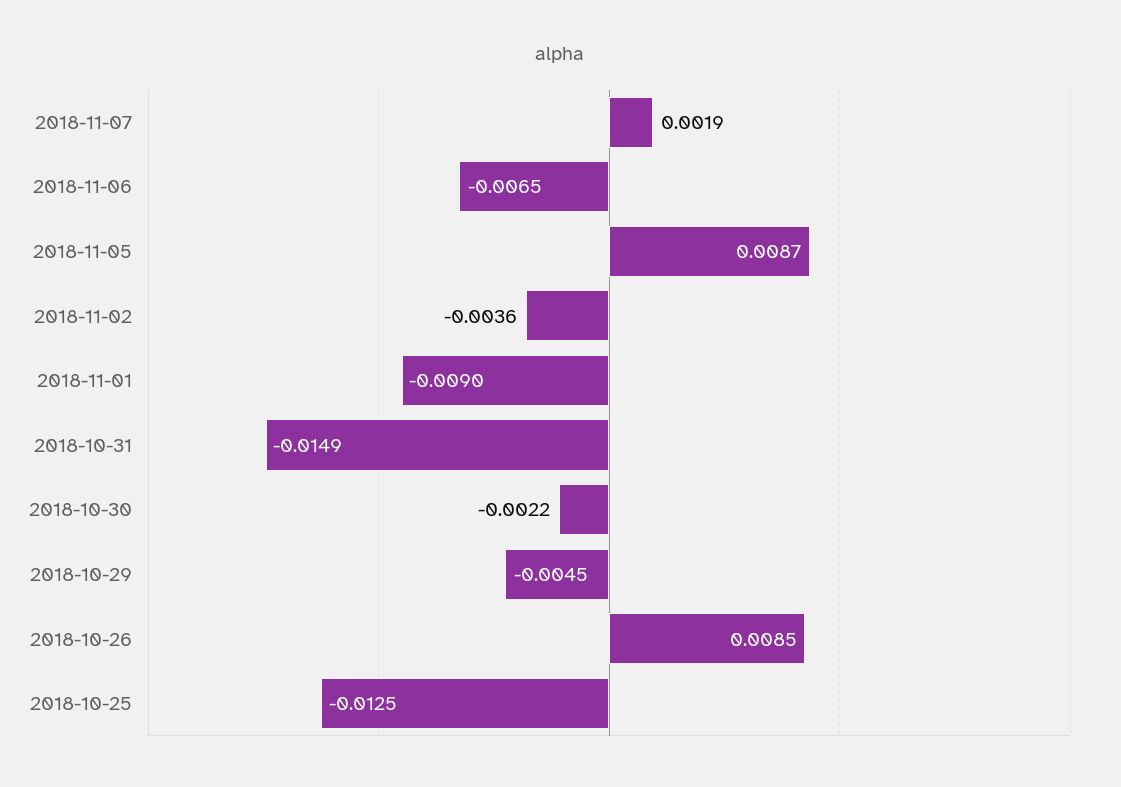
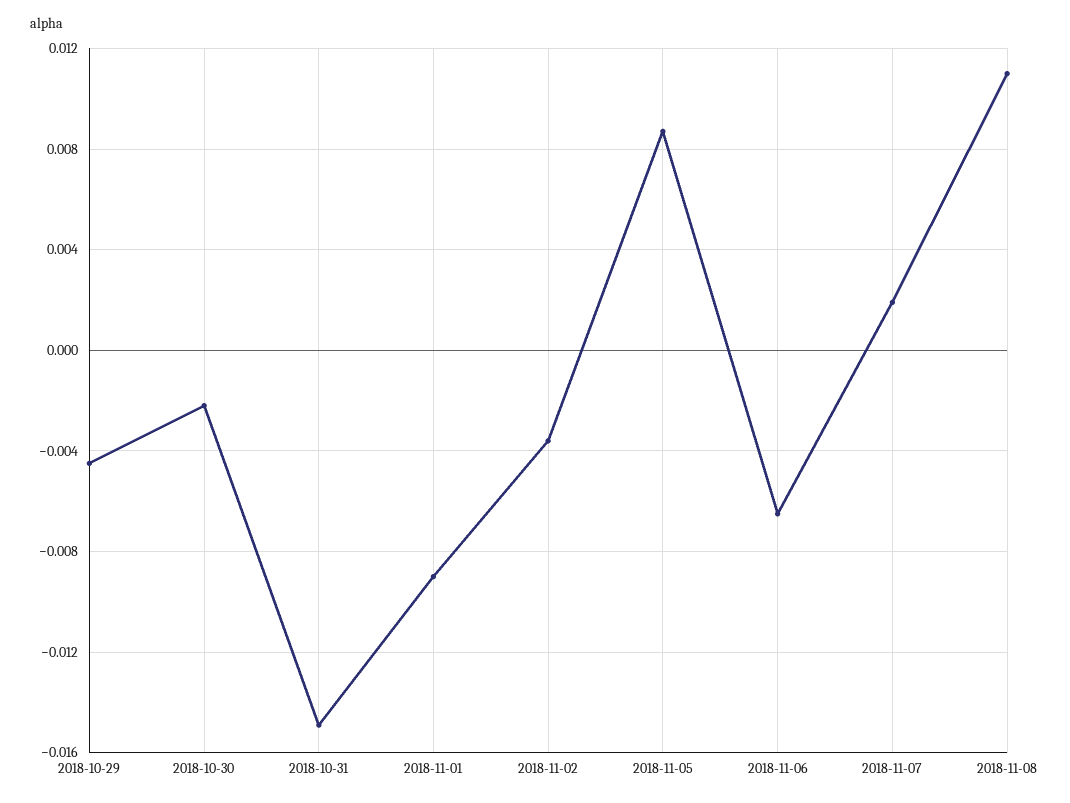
2018-10-26: 0.0085 -> none
2018-10-25: -0.0125 -> none
2018-11-08: none -> 0.011

